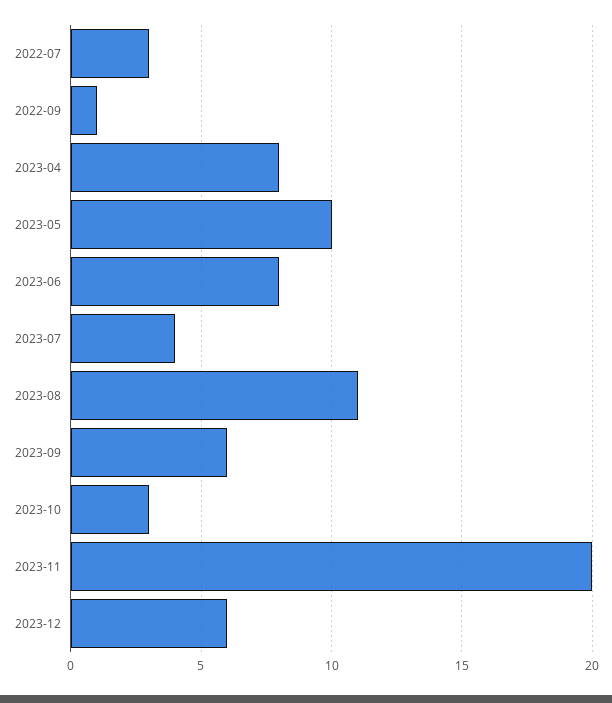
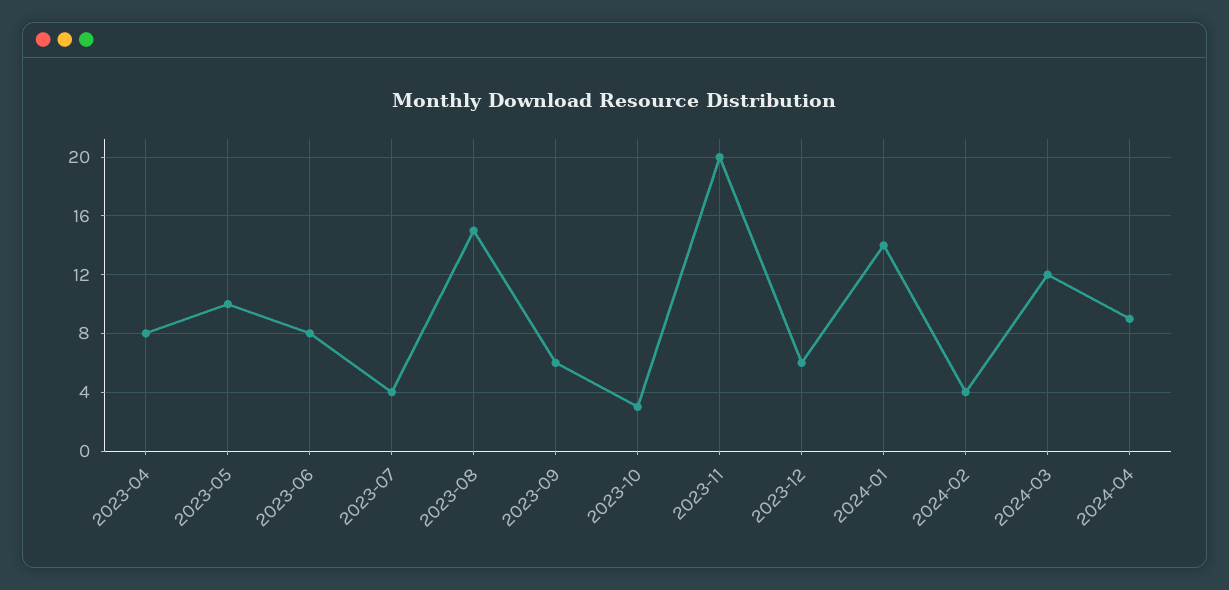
2022-07: 3 -> none
2022-09: 1 -> none
2023-08: 11 -> 15
2024-01: none -> 14
2024-02: none -> 4
2024-03: none -> 12
2024-04: none -> 9

